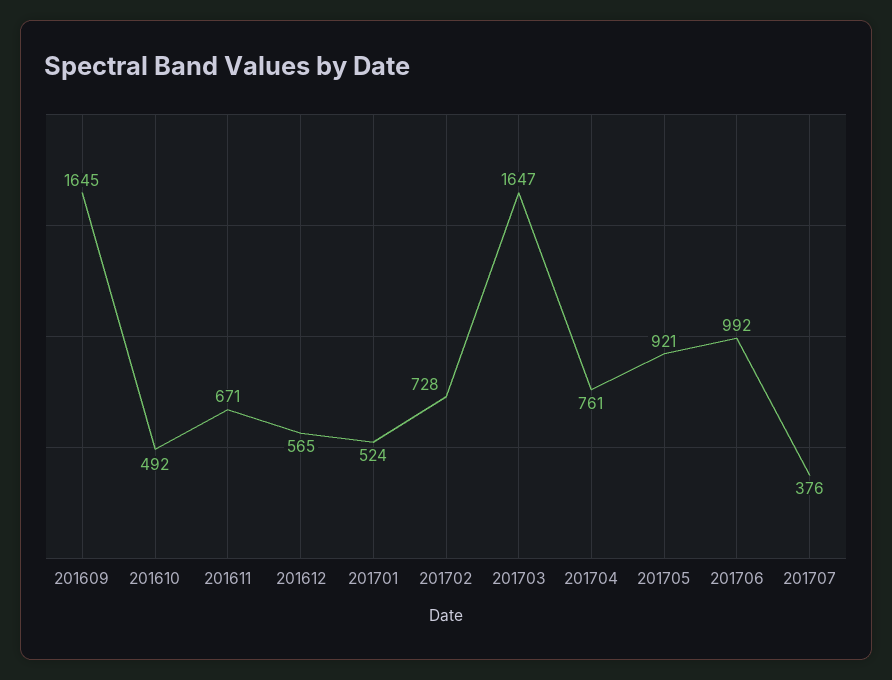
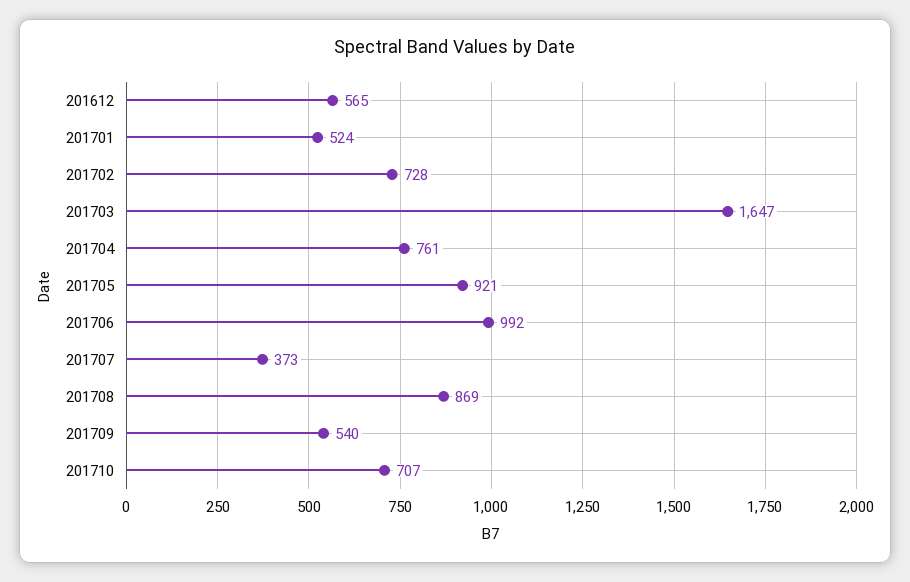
201609: 1645 -> none
201610: 492 -> none
201611: 671 -> none
201707: 376 -> 373
201708: none -> 869
201709: none -> 540
201710: none -> 707

